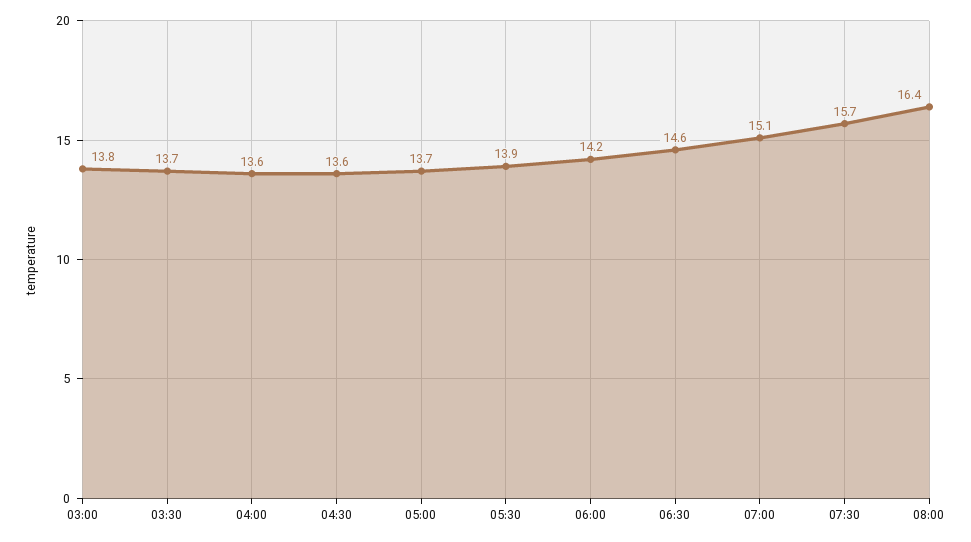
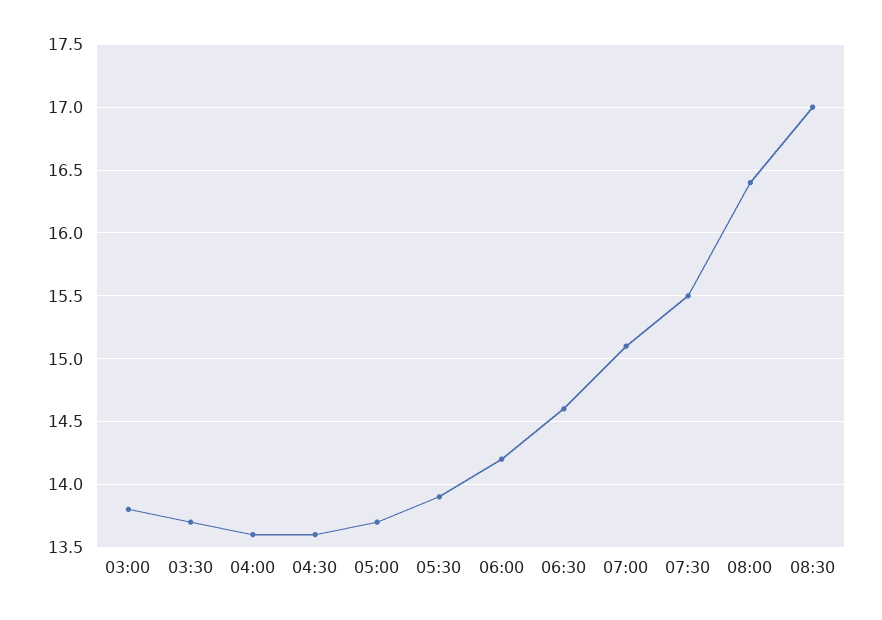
07:30: 15.7 -> 15.5
08:30: none -> 17

